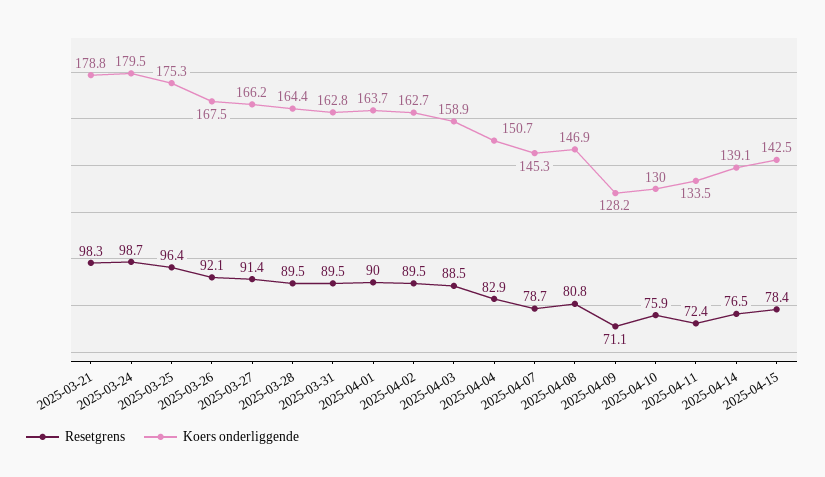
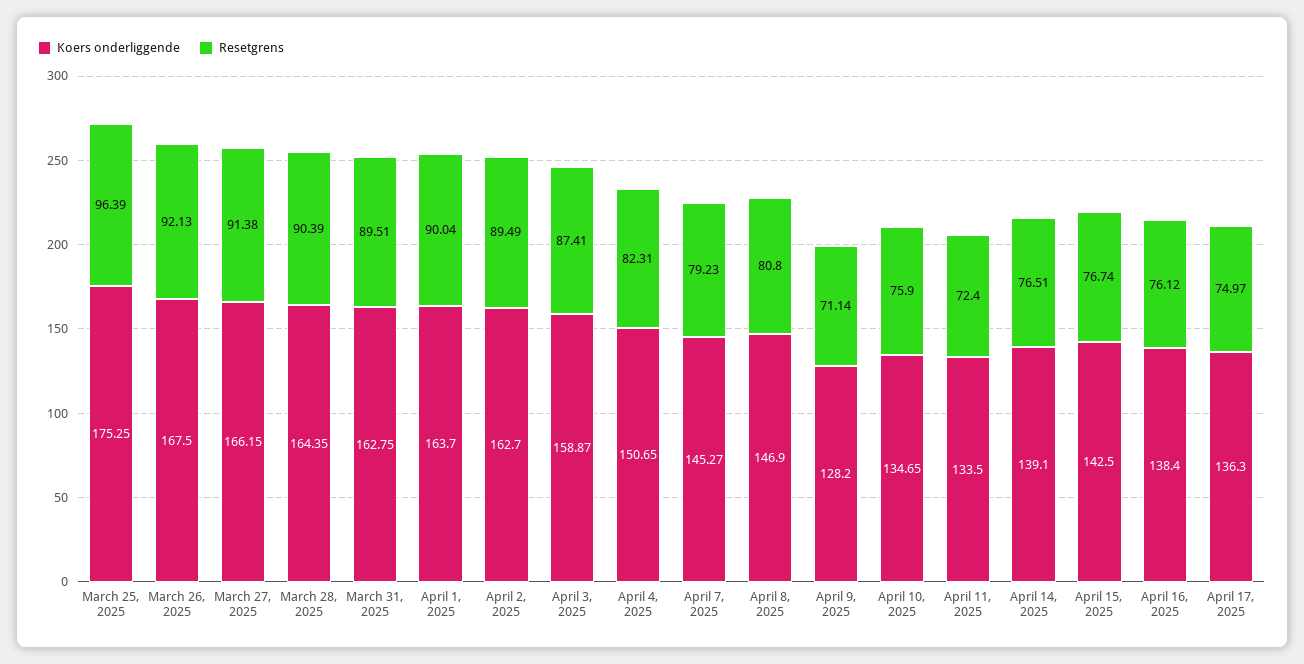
Resetgrens, 2025-03-21: 98.3 -> none
Koers onderliggende, 2025-03-21: 178.8 -> none
Resetgrens, 2025-03-24: 98.7 -> none
Koers onderliggende, 2025-03-24: 179.5 -> none
Resetgrens, 2025-03-28: 89.5 -> 90.39
Resetgrens, 2025-04-03: 88.5 -> 87.41
Resetgrens, 2025-04-04: 82.9 -> 82.31
Resetgrens, 2025-04-07: 78.7 -> 79.23
Koers onderliggende, 2025-04-10: 130 -> 134.65
Resetgrens, 2025-04-15: 78.4 -> 76.74
Koers onderliggende, April 16, 2025: none -> 138.4
Resetgrens, April 16, 2025: none -> 76.12
Koers onderliggende, April 17, 2025: none -> 136.3
Resetgrens, April 17, 2025: none -> 74.97

